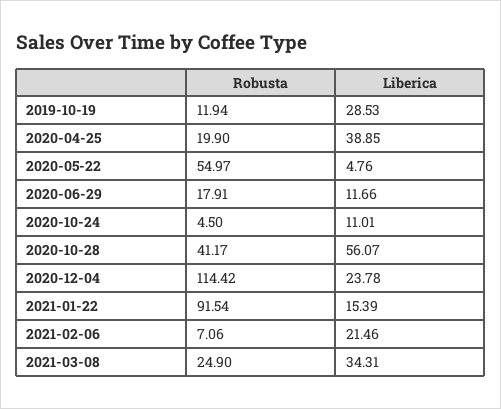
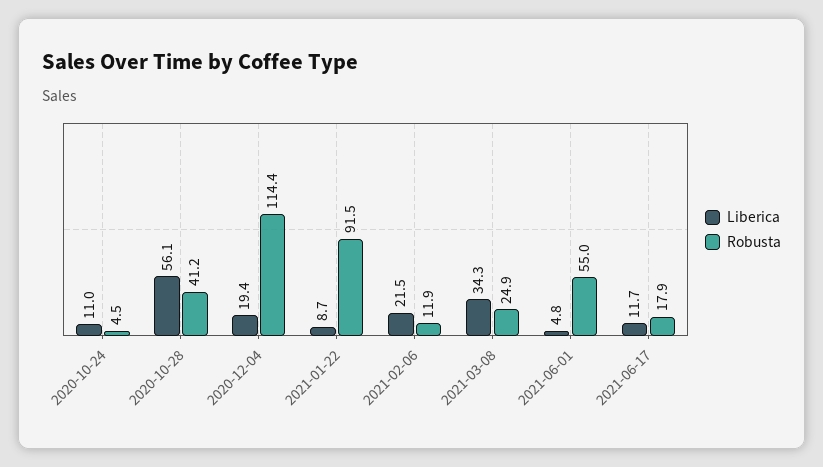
Robusta, 2019-10-19: 11.94 -> none
Liberica, 2019-10-19: 28.53 -> none
Robusta, 2020-04-25: 19.9 -> none
Liberica, 2020-04-25: 38.85 -> none
Robusta, 2020-05-22: 54.97 -> none
Liberica, 2020-05-22: 4.76 -> none
Robusta, 2020-06-29: 17.91 -> none
Liberica, 2020-06-29: 11.66 -> none
Liberica, 2020-12-04: 23.78 -> 19.4
Liberica, 2021-01-22: 15.39 -> 8.7
Robusta, 2021-02-06: 7.06 -> 11.9
Liberica, 2021-06-01: none -> 4.8
Robusta, 2021-06-01: none -> 55
Liberica, 2021-06-17: none -> 11.7
Robusta, 2021-06-17: none -> 17.9

